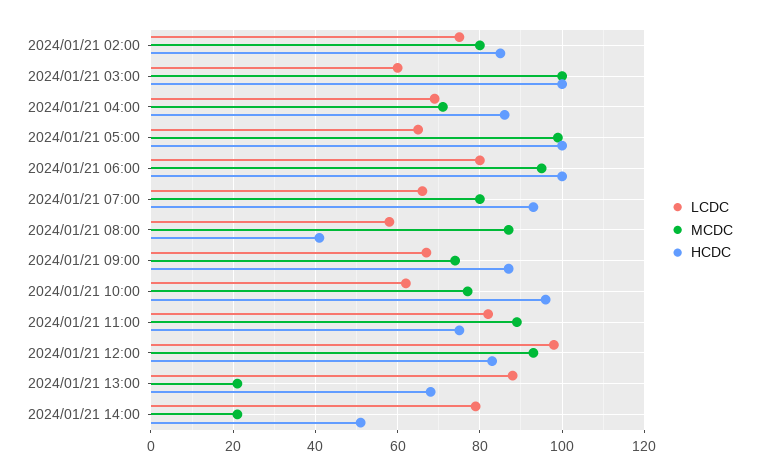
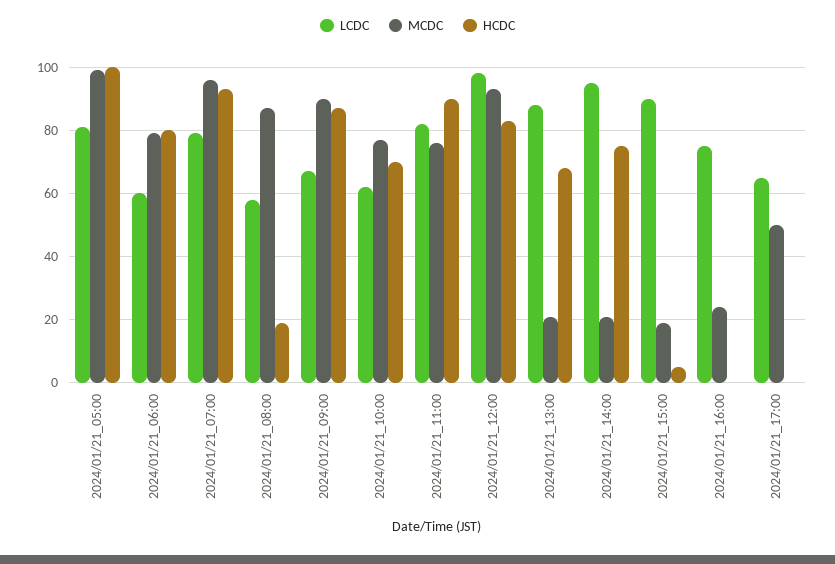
LCDC, 2024/01/21 02:00: 75 -> none
MCDC, 2024/01/21 02:00: 80 -> none
HCDC, 2024/01/21 02:00: 85 -> none
LCDC, 2024/01/21 03:00: 60 -> none
MCDC, 2024/01/21 03:00: 100 -> none
HCDC, 2024/01/21 03:00: 100 -> none
LCDC, 2024/01/21 04:00: 70 -> none
MCDC, 2024/01/21 04:00: 70 -> none
HCDC, 2024/01/21 04:00: 85 -> none
LCDC, 2024/01/21 05:00: 65 -> 80
LCDC, 2024/01/21 06:00: 80 -> 60
MCDC, 2024/01/21 06:00: 95 -> 80
HCDC, 2024/01/21 06:00: 100 -> 80
LCDC, 2024/01/21 07:00: 65 -> 80
MCDC, 2024/01/21 07:00: 80 -> 95
HCDC, 2024/01/21 08:00: 40 -> 20
MCDC, 2024/01/21 09:00: 75 -> 90
HCDC, 2024/01/21 10:00: 95 -> 70
MCDC, 2024/01/21 11:00: 90 -> 75
HCDC, 2024/01/21 11:00: 75 -> 90
LCDC, 2024/01/21 14:00: 80 -> 95
HCDC, 2024/01/21 14:00: 50 -> 75
LCDC, 2024/01/21_15:00: none -> 90
MCDC, 2024/01/21_15:00: none -> 20
HCDC, 2024/01/21_15:00: none -> 5
LCDC, 2024/01/21_16:00: none -> 75
MCDC, 2024/01/21_16:00: none -> 25
HCDC, 2024/01/21_16:00: none -> 0
LCDC, 2024/01/21_17:00: none -> 65
MCDC, 2024/01/21_17:00: none -> 50
HCDC, 2024/01/21_17:00: none -> 0

